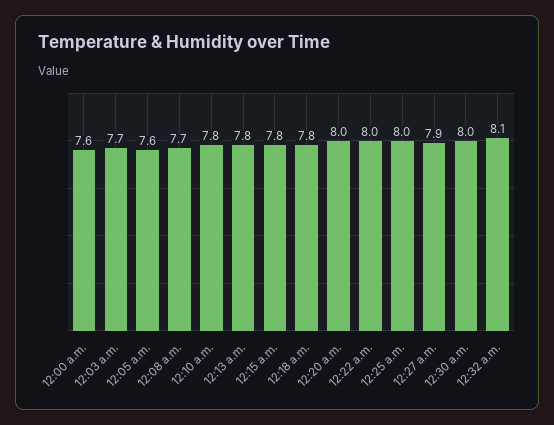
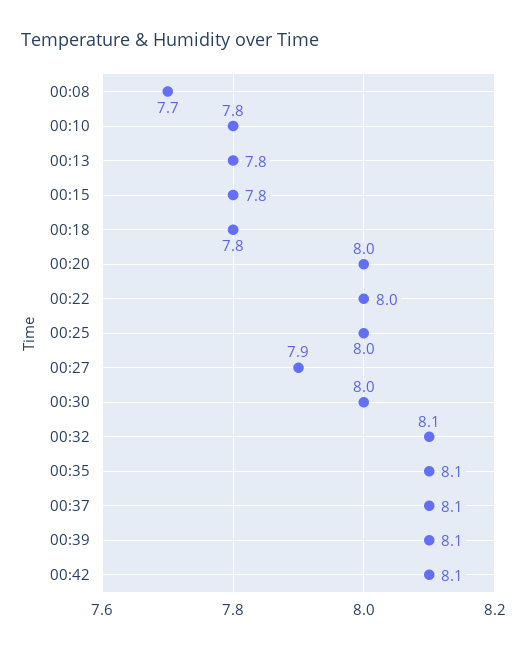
12:00 a.m.: 7.6 -> none
12:03 a.m.: 7.7 -> none
12:05 a.m.: 7.6 -> none
00:35: none -> 8.1
00:37: none -> 8.1
00:39: none -> 8.1
00:42: none -> 8.1

